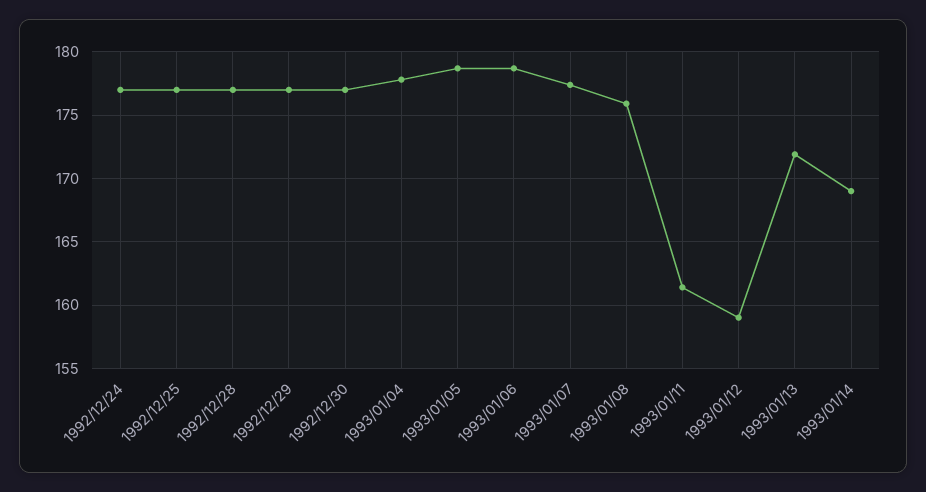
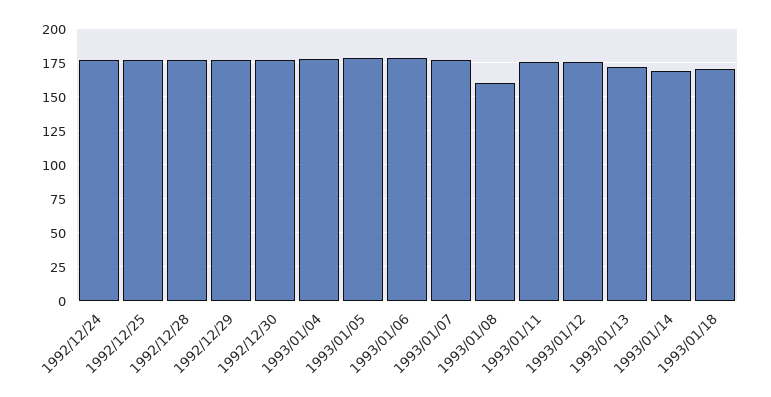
1993/01/08: 176 -> 160
1993/01/11: 161.5 -> 175
1993/01/12: 159 -> 175
1993/01/18: none -> 170

